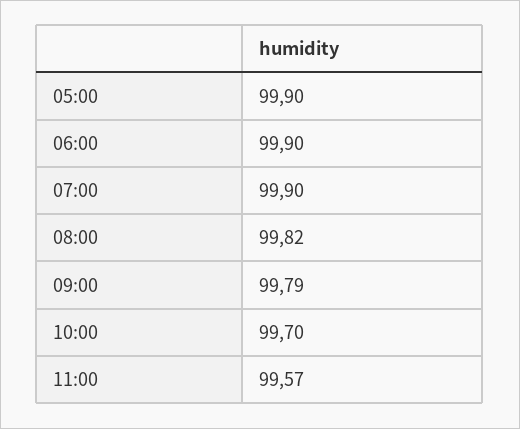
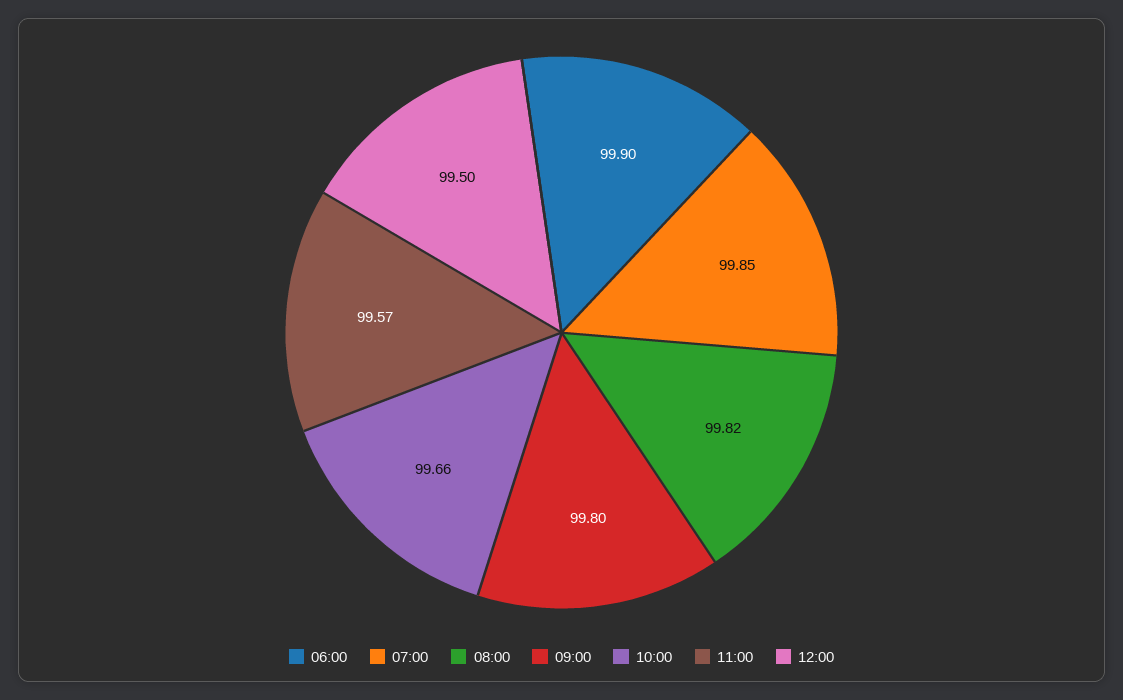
05:00: 99.9 -> none
07:00: 99.9 -> 99.85
09:00: 99.79 -> 99.8
10:00: 99.7 -> 99.66
12:00: none -> 99.5

